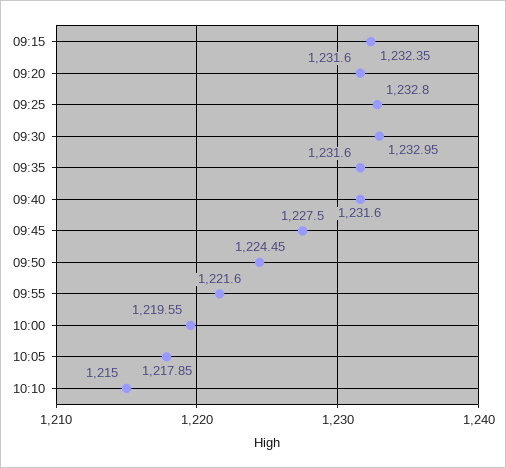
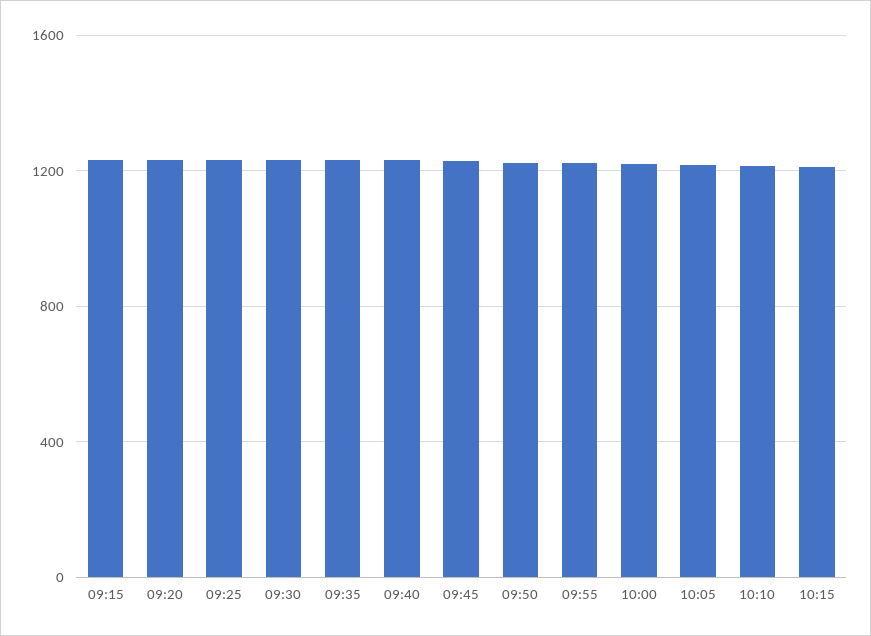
10:15: none -> 1200

